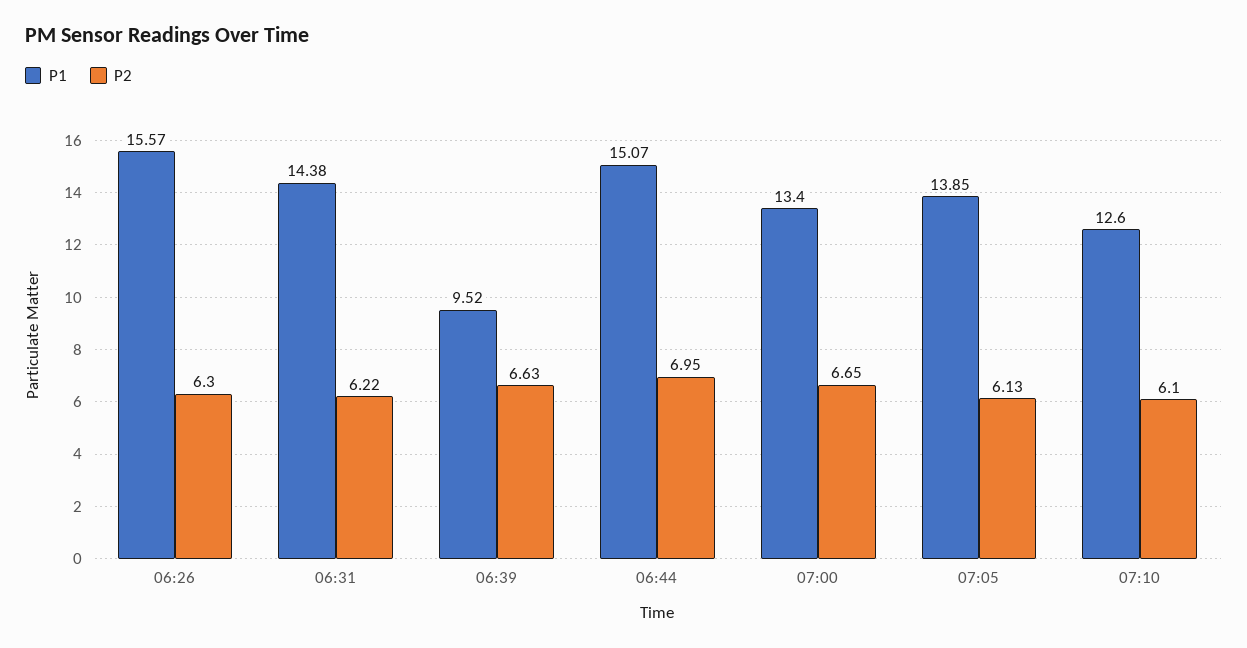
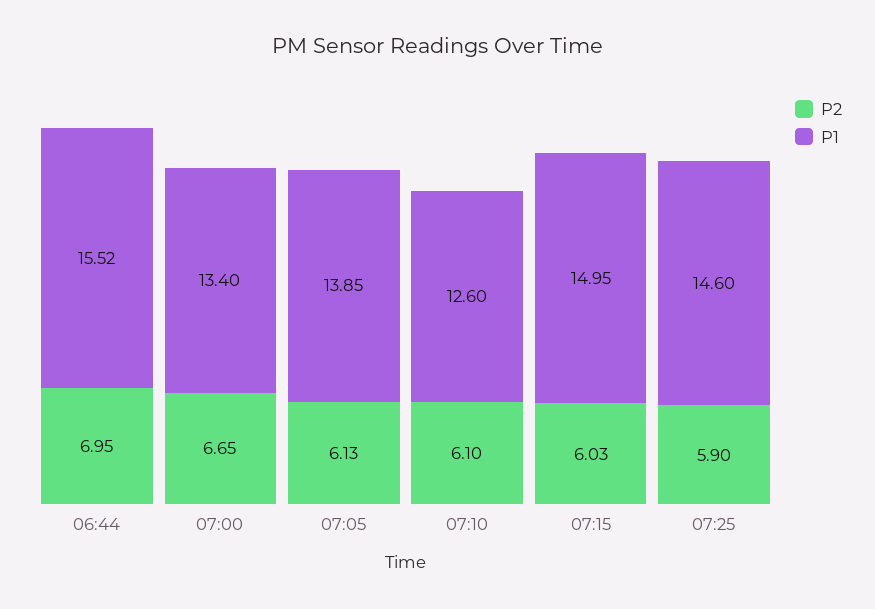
P1, 06:26: 15.57 -> none
P2, 06:26: 6.3 -> none
P1, 06:31: 14.38 -> none
P2, 06:31: 6.22 -> none
P1, 06:39: 9.52 -> none
P2, 06:39: 6.63 -> none
P1, 06:44: 15.07 -> 15.52
P2, 07:15: none -> 6.03
P1, 07:15: none -> 14.95
P2, 07:25: none -> 5.9
P1, 07:25: none -> 14.6

